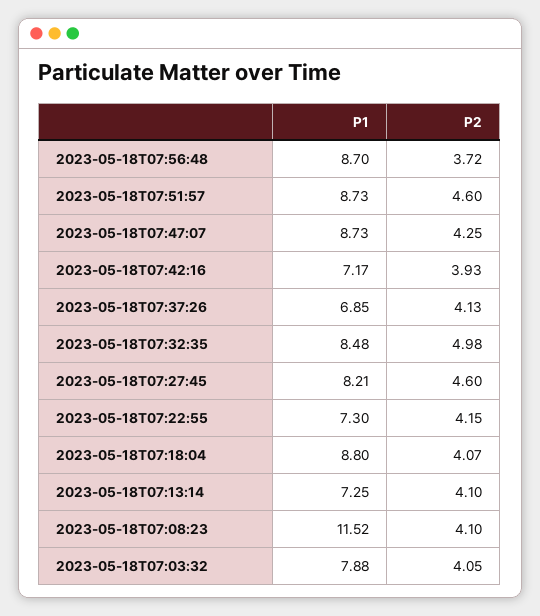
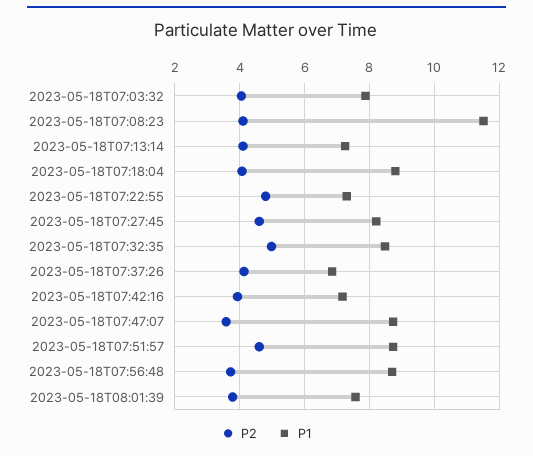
P2, 2023-05-18T07:47:07: 4.25 -> 3.6
P2, 2023-05-18T07:22:55: 4.15 -> 4.8
P2, 2023-05-18T08:01:39: none -> 3.8
P1, 2023-05-18T08:01:39: none -> 7.6

